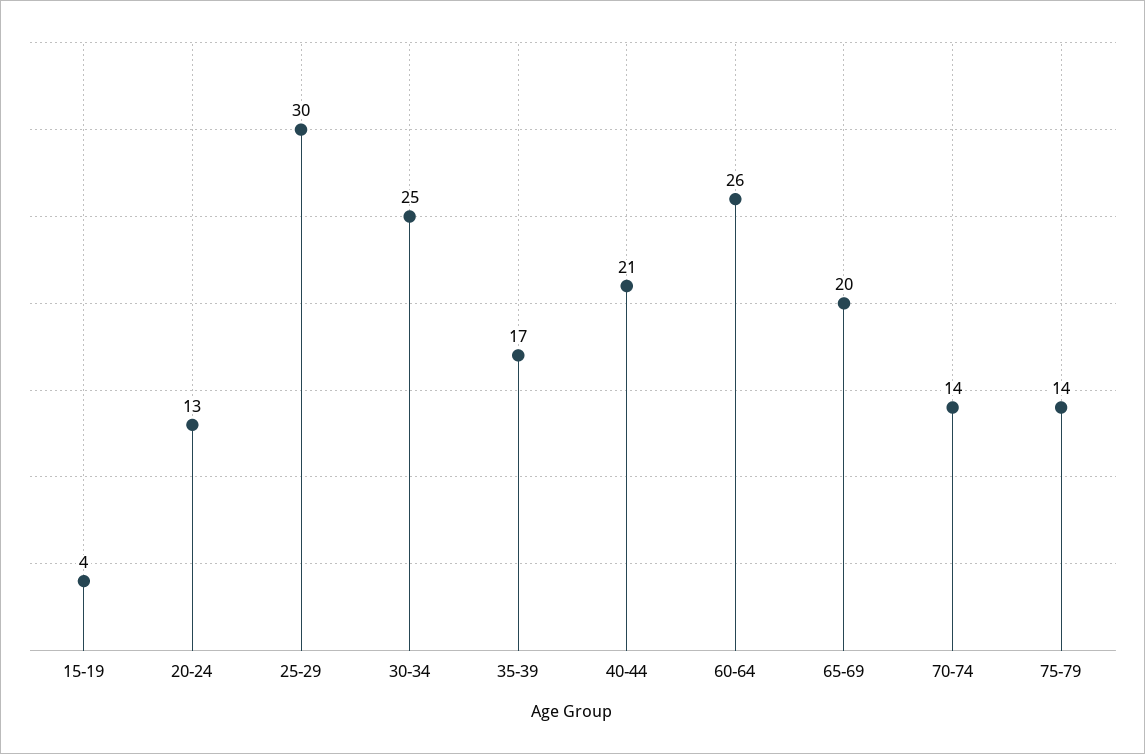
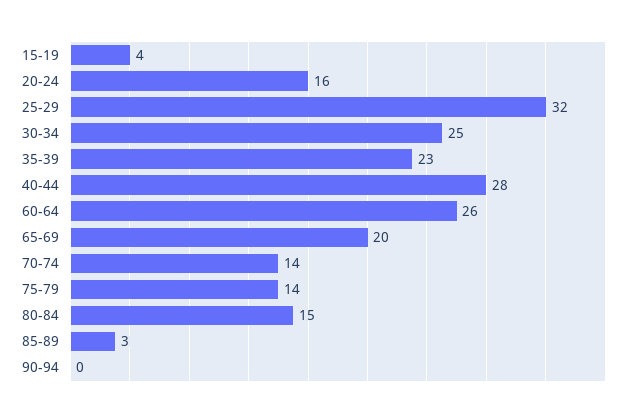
20-24: 13 -> 16
25-29: 30 -> 32
35-39: 17 -> 23
40-44: 21 -> 28
80-84: none -> 15
85-89: none -> 3
90-94: none -> 0

